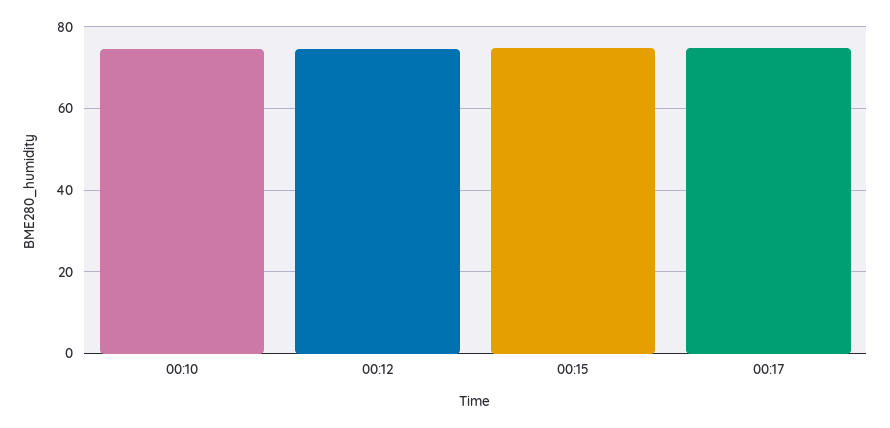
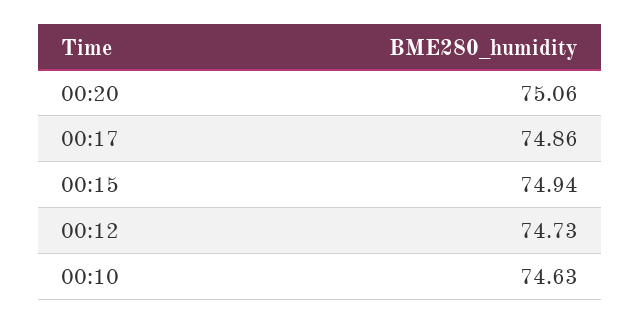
00:20: none -> 75.06

